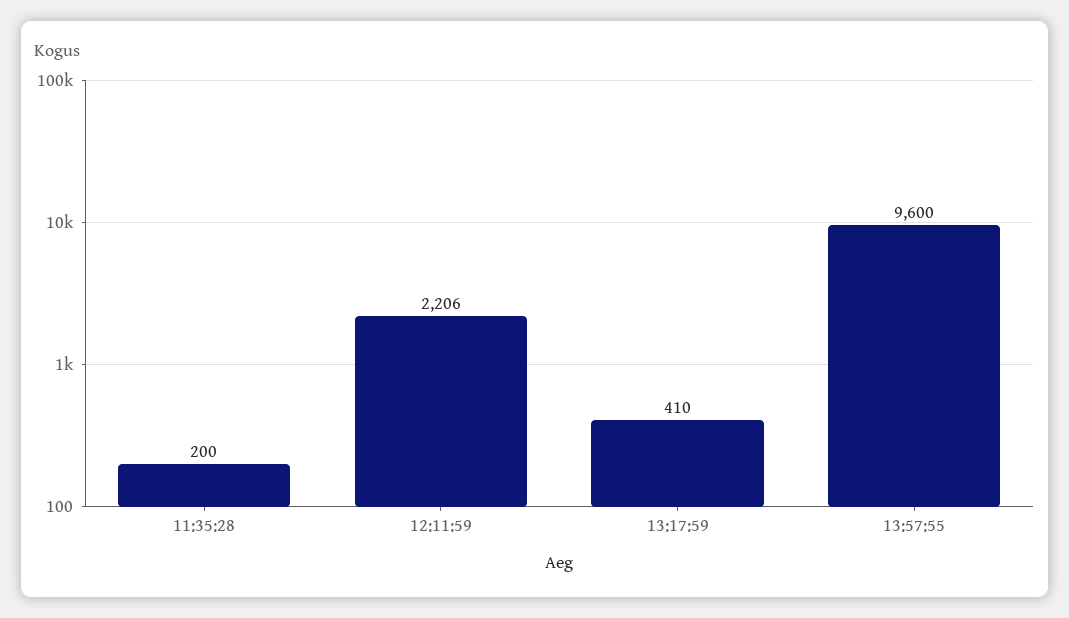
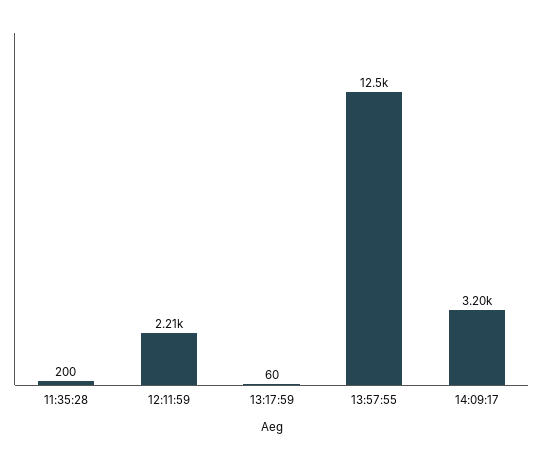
13:17:59: 410 -> 60
13:57:55: 9600 -> 12500
14:09:17: none -> 3200

